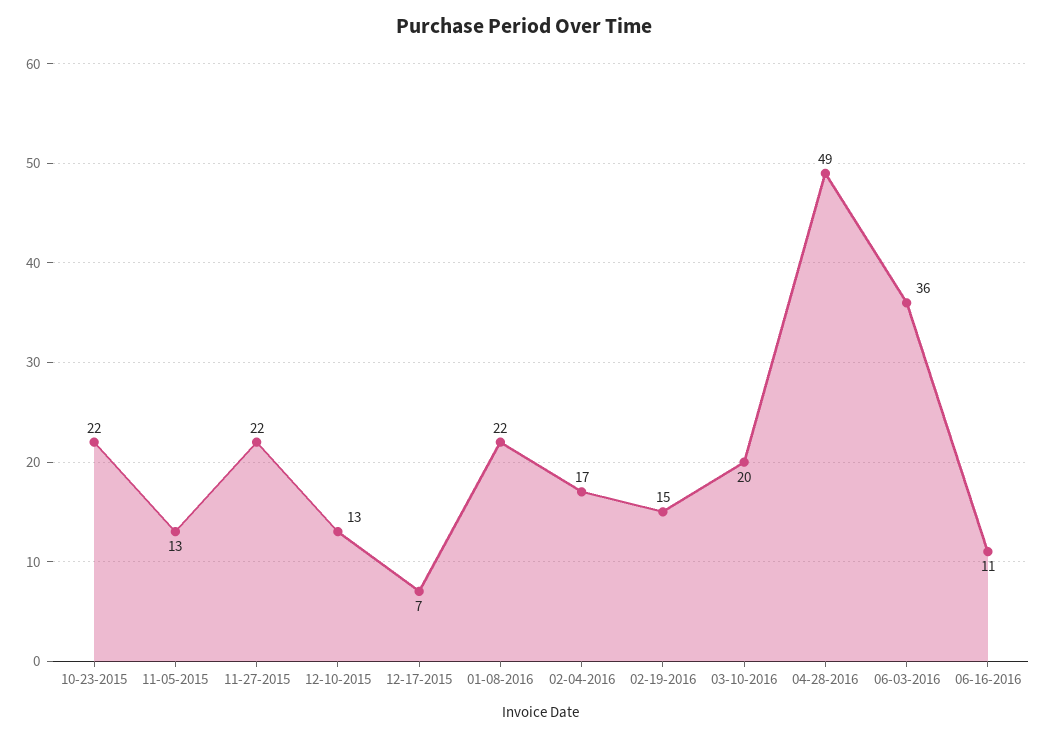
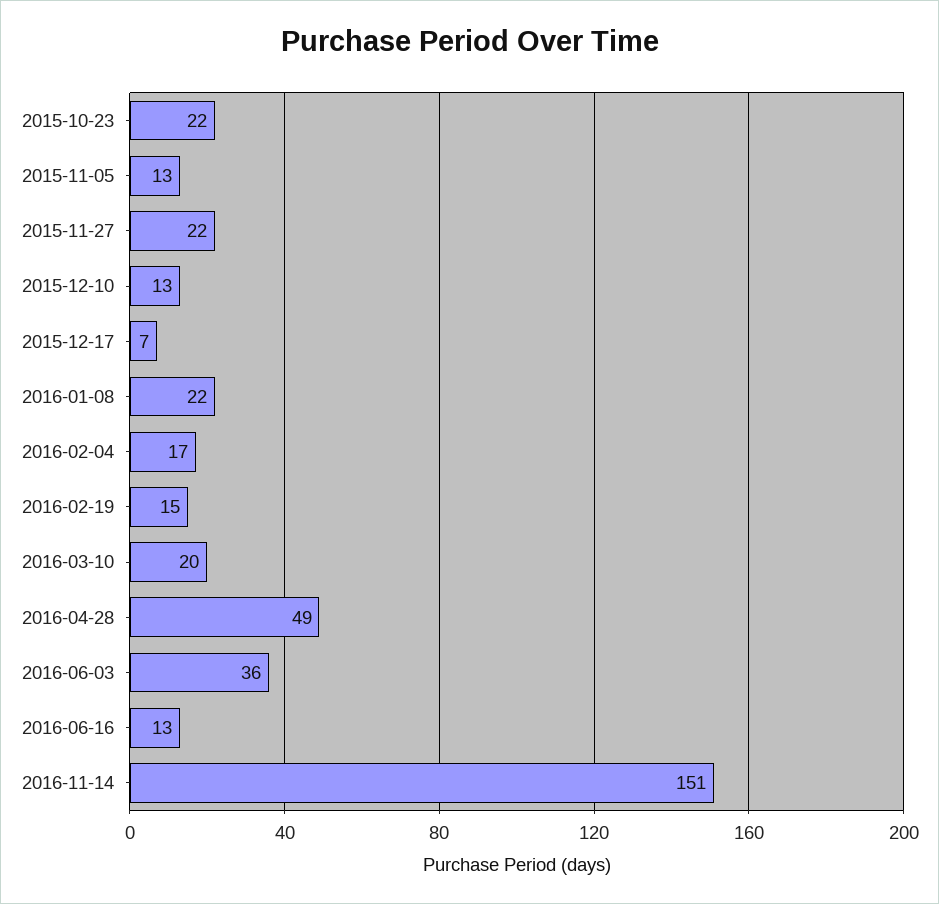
06-16-2016: 11 -> 13
2016-11-14: none -> 151

